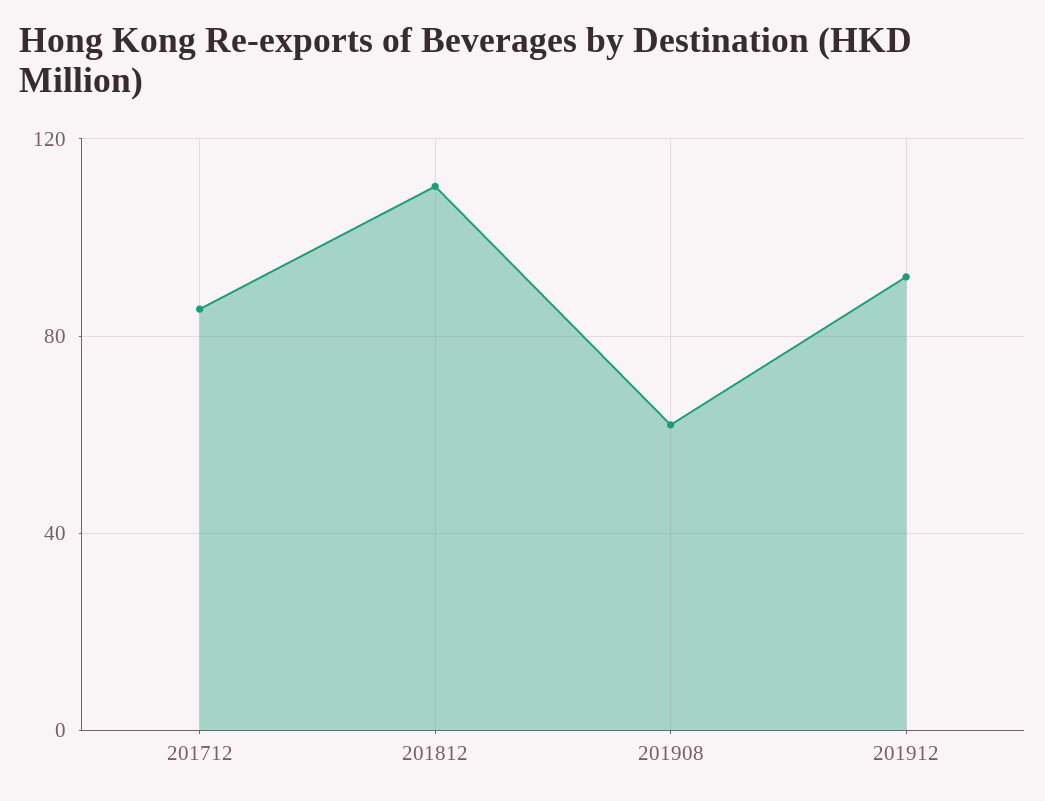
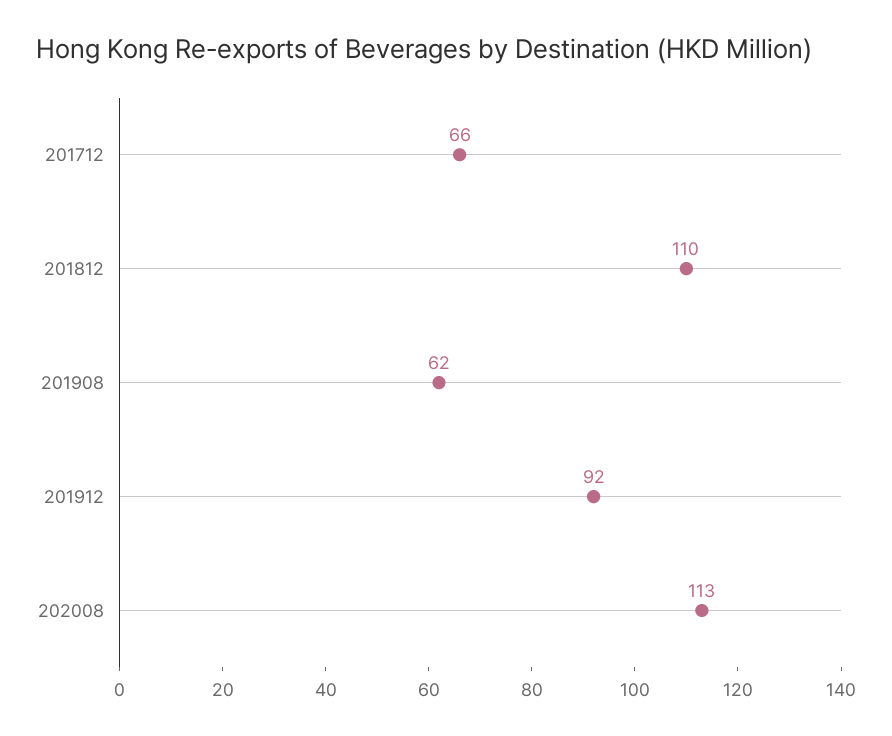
201712: 85 -> 66
202008: none -> 113

